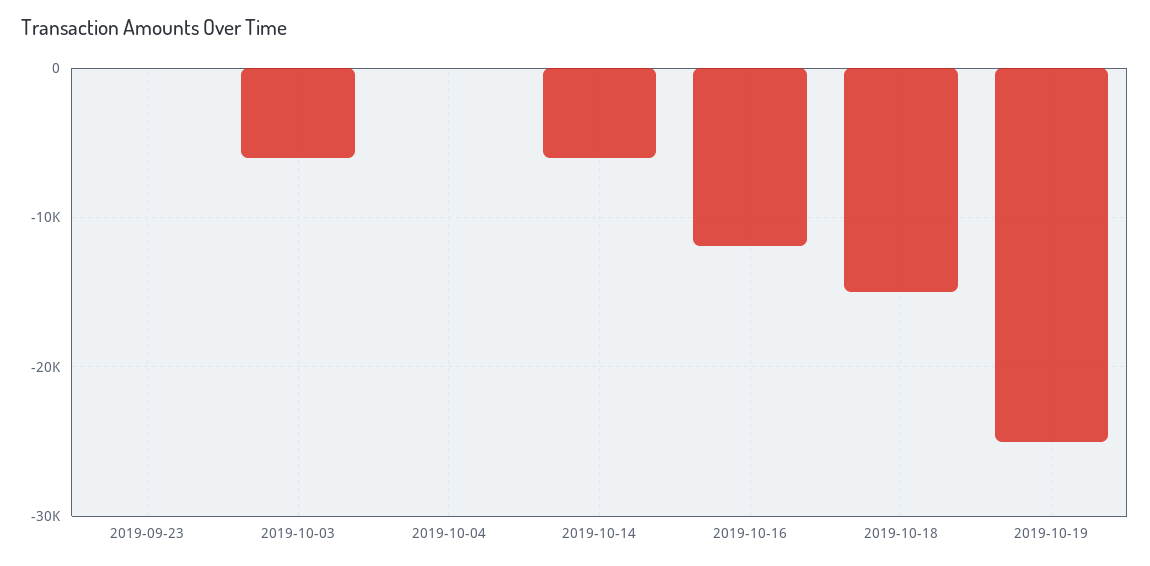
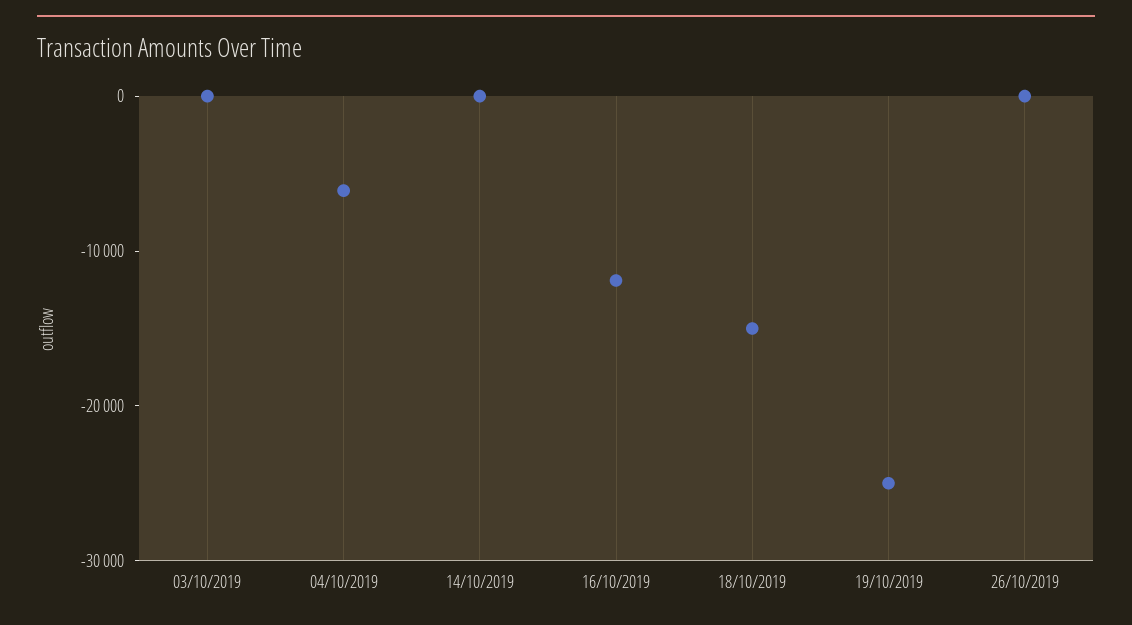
2019-09-23: 0 -> none
2019-10-03: -6000 -> 0
2019-10-04: 0 -> -6000
2019-10-14: -6000 -> 0
26/10/2019: none -> 0

